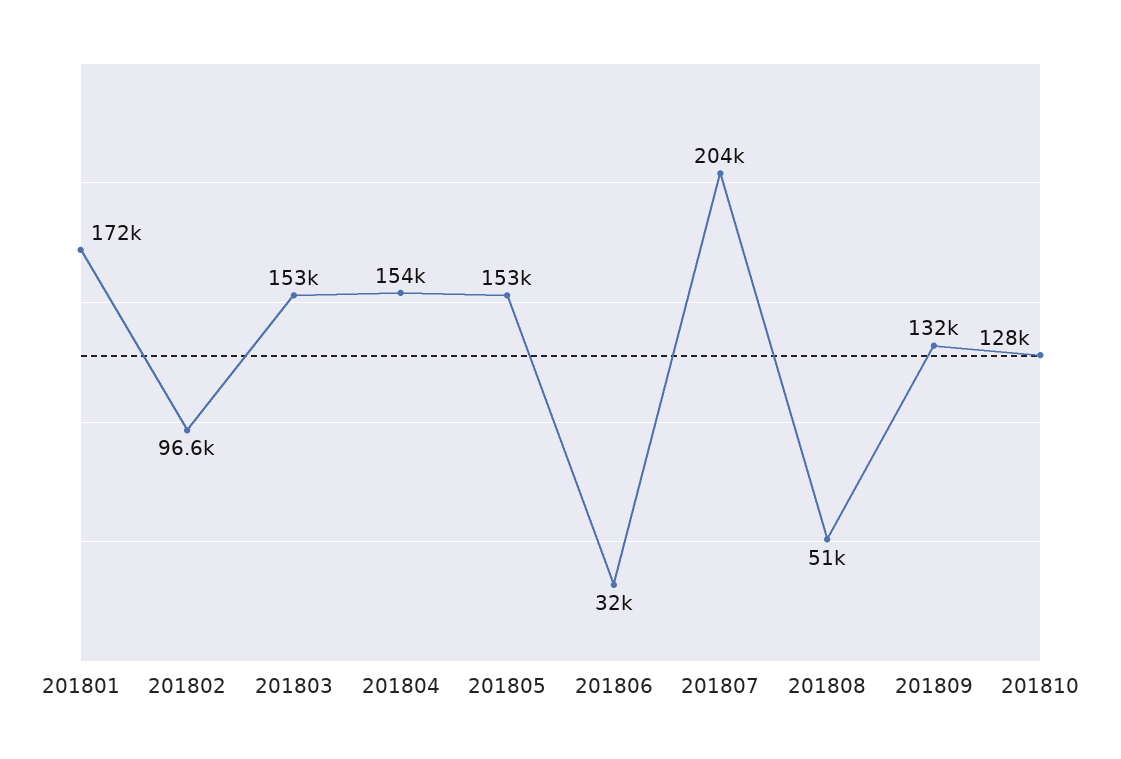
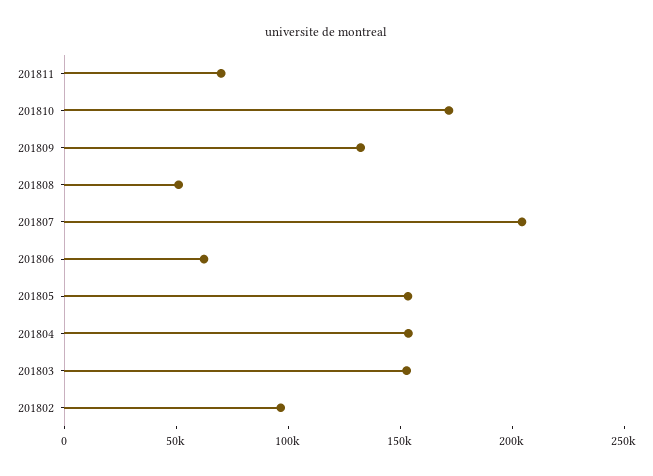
201801: 172000 -> none
201806: 32000 -> 60000
201810: 128000 -> 170000
201811: none -> 70000

